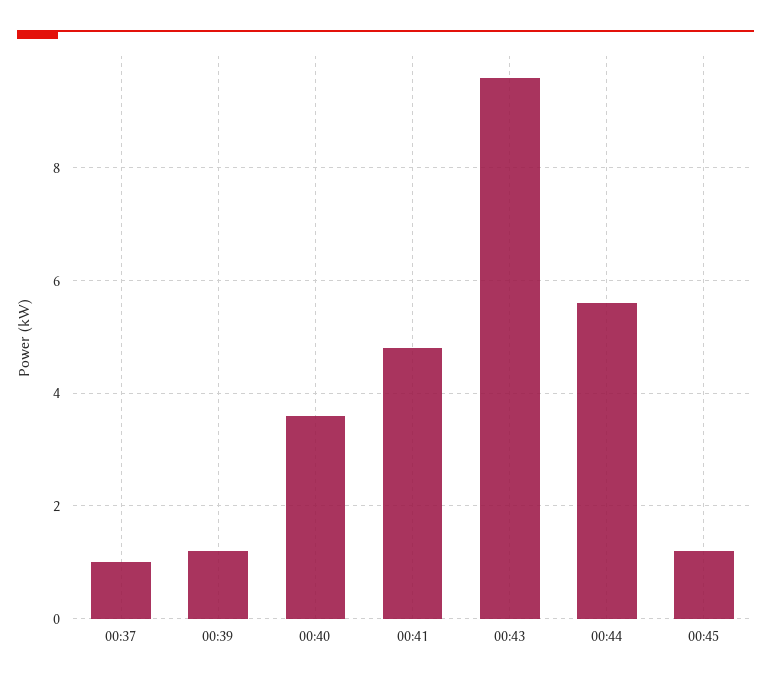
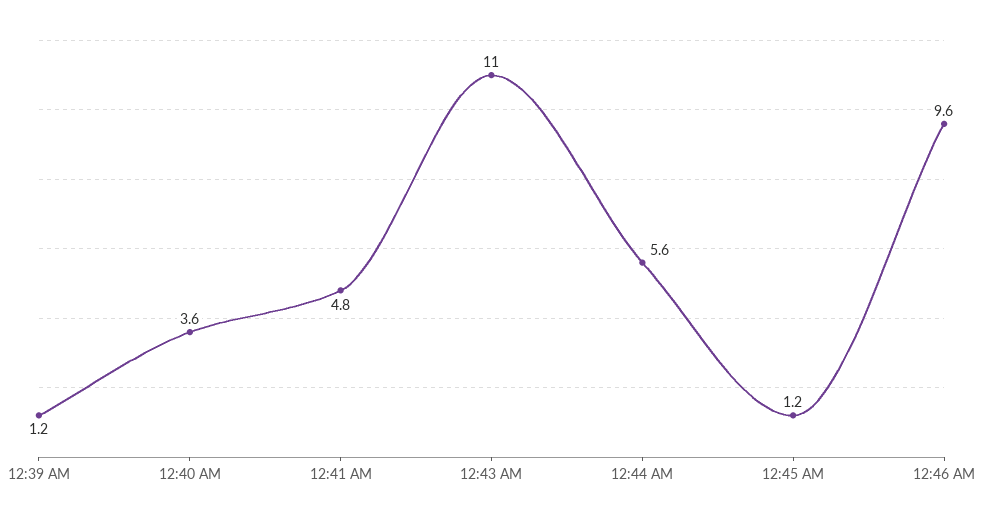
00:37: 1 -> none
00:43: 9.5 -> 11
12:46 AM: none -> 9.6

